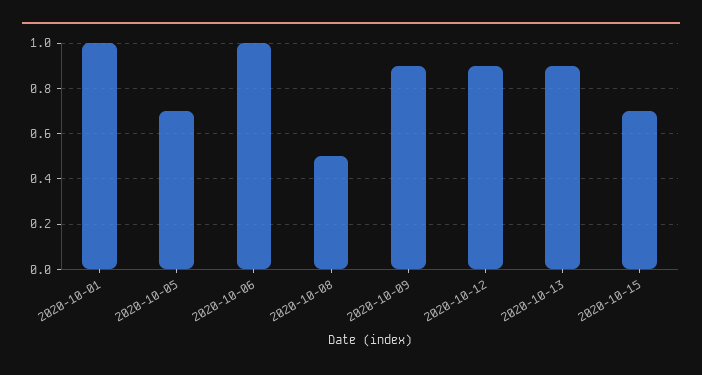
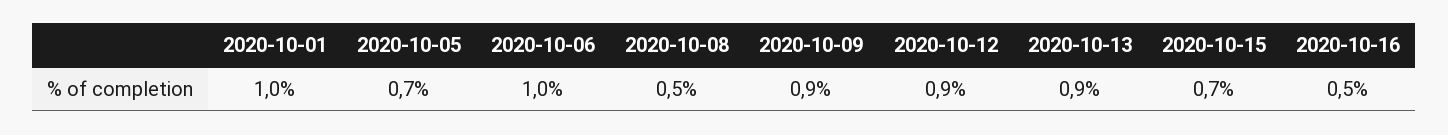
2020-10-16: none -> 0.5

